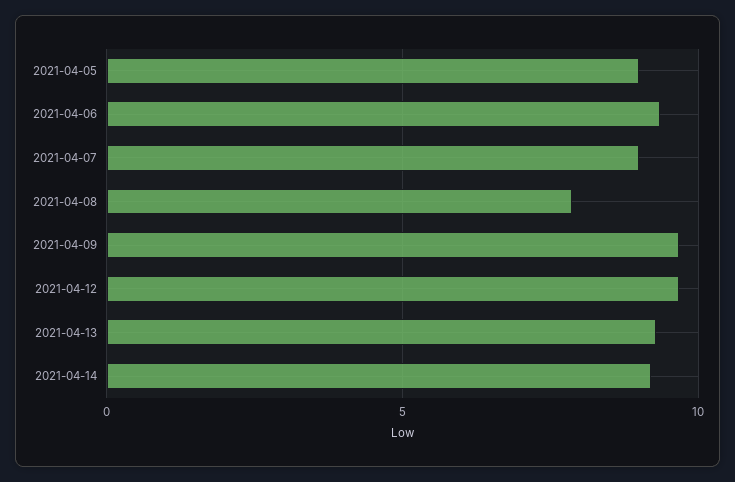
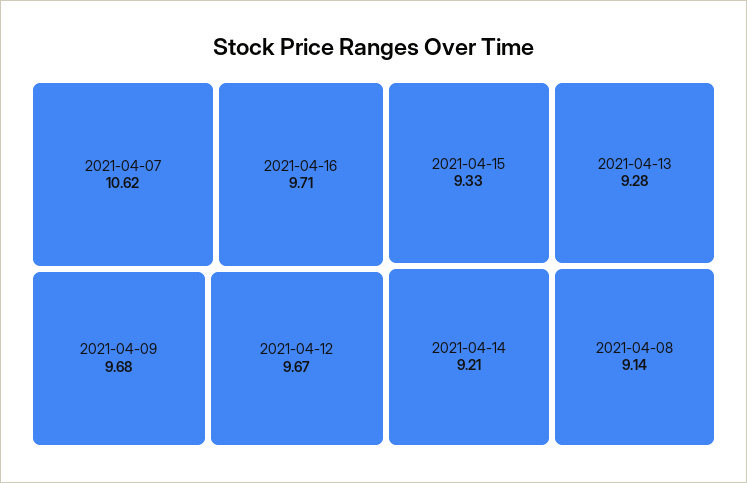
2021-04-05: 9 -> none
2021-04-06: 9.5 -> none
2021-04-07: 9 -> 10.62
2021-04-08: 8 -> 9.14
2021-04-16: none -> 9.71
2021-04-15: none -> 9.33

